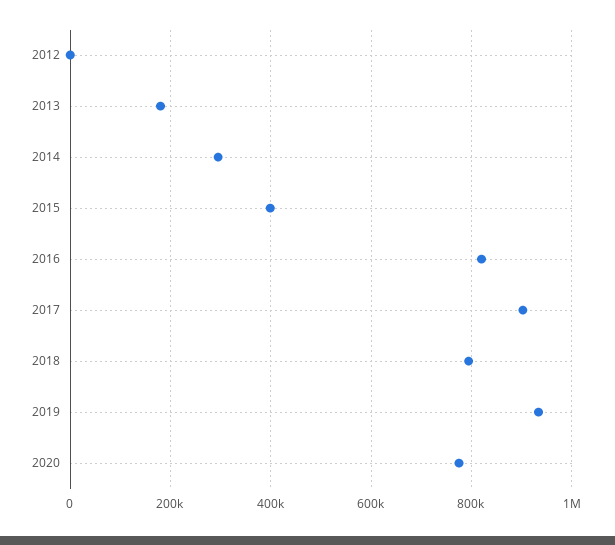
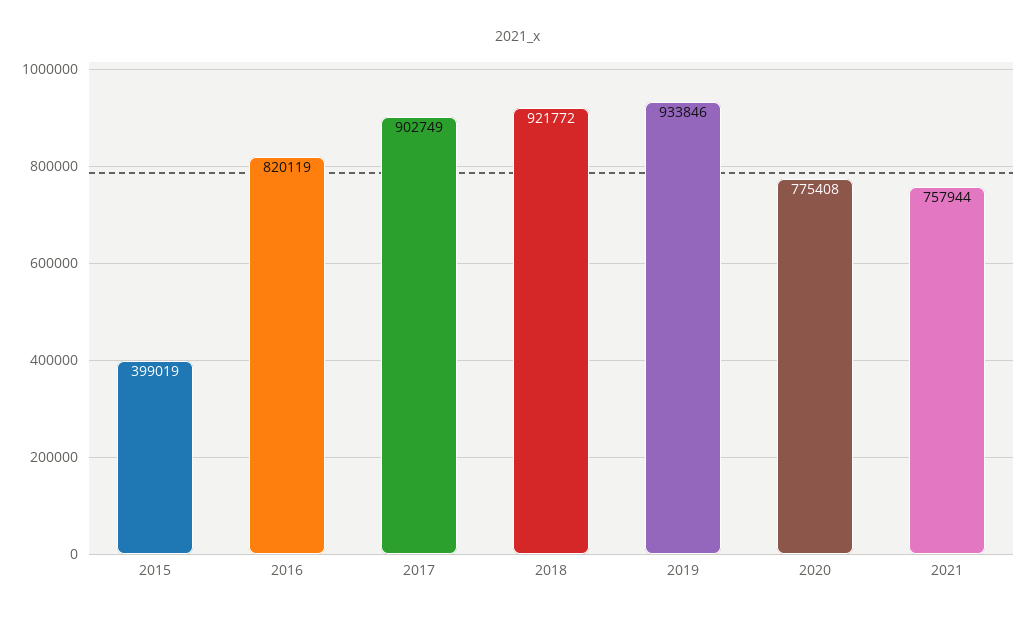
2012: 0 -> none
2013: 180000 -> none
2014: 300000 -> none
2018: 800000 -> 921772
2021: none -> 757944

